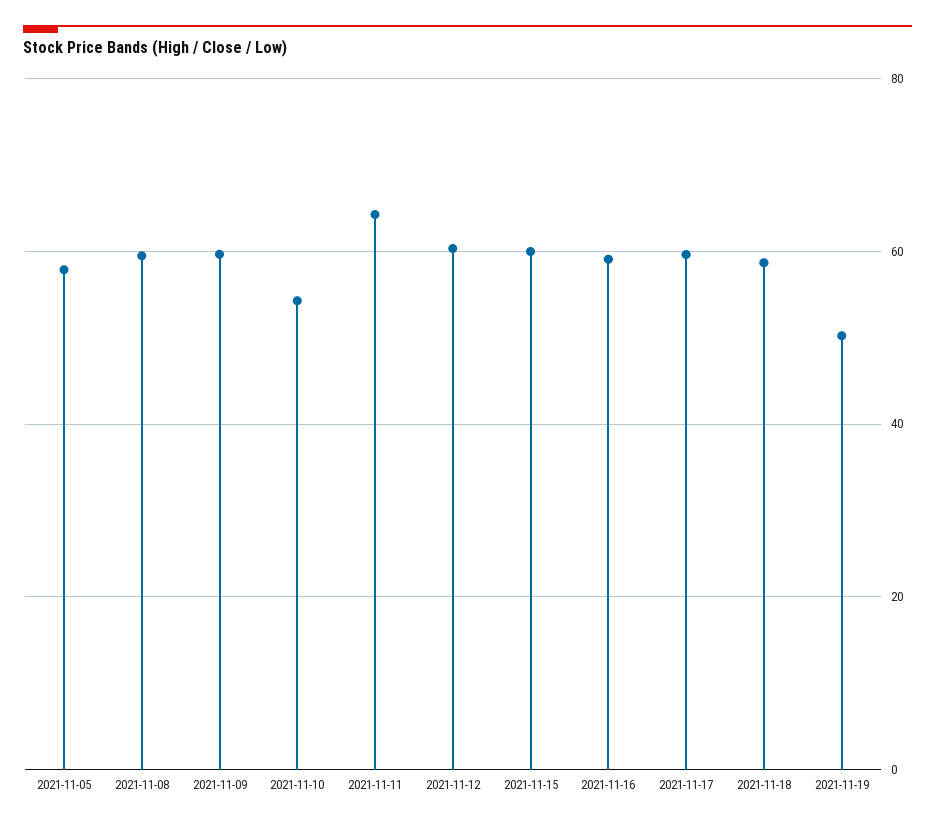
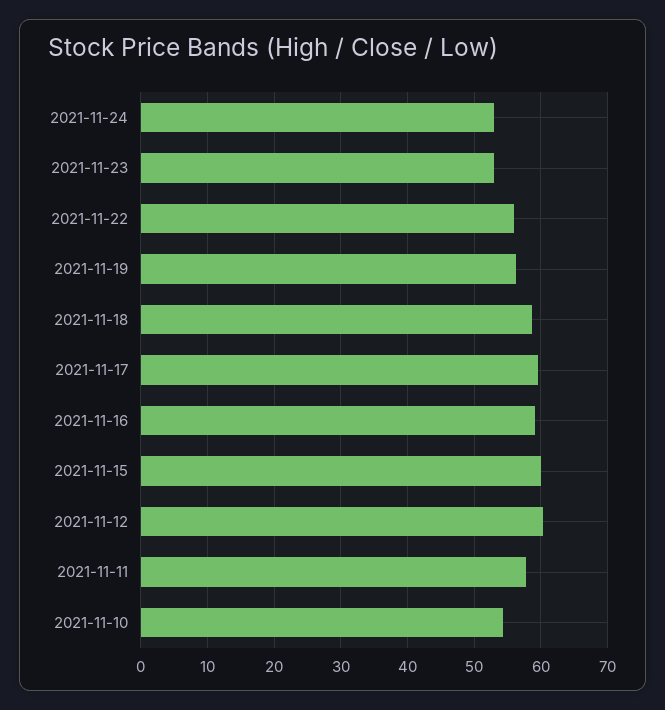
2021-11-05: 58 -> none
2021-11-08: 60 -> none
2021-11-09: 60 -> none
2021-11-11: 64 -> 58
2021-11-19: 50 -> 56
2021-11-24: none -> 53
2021-11-23: none -> 53
2021-11-22: none -> 56

